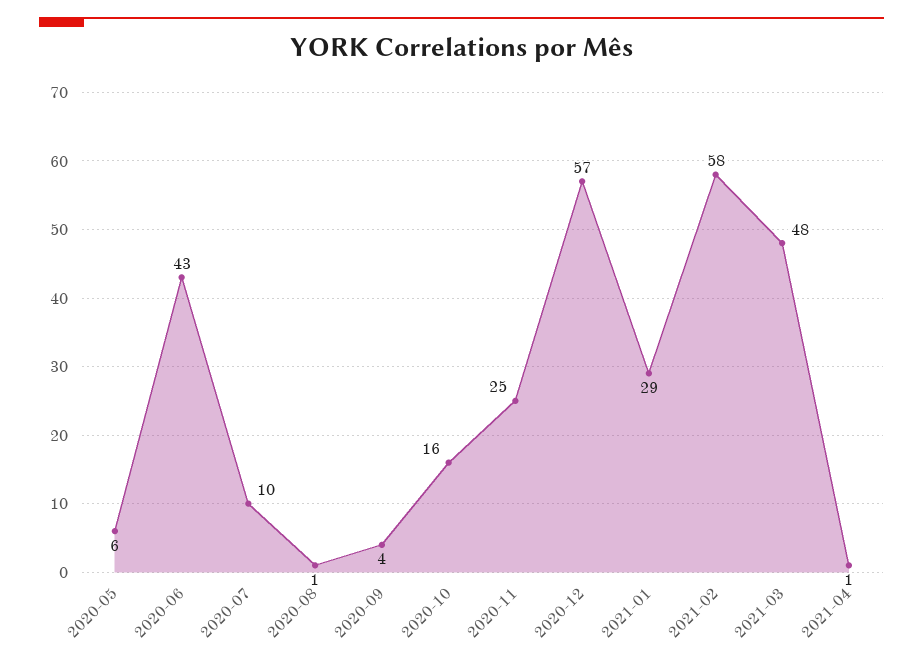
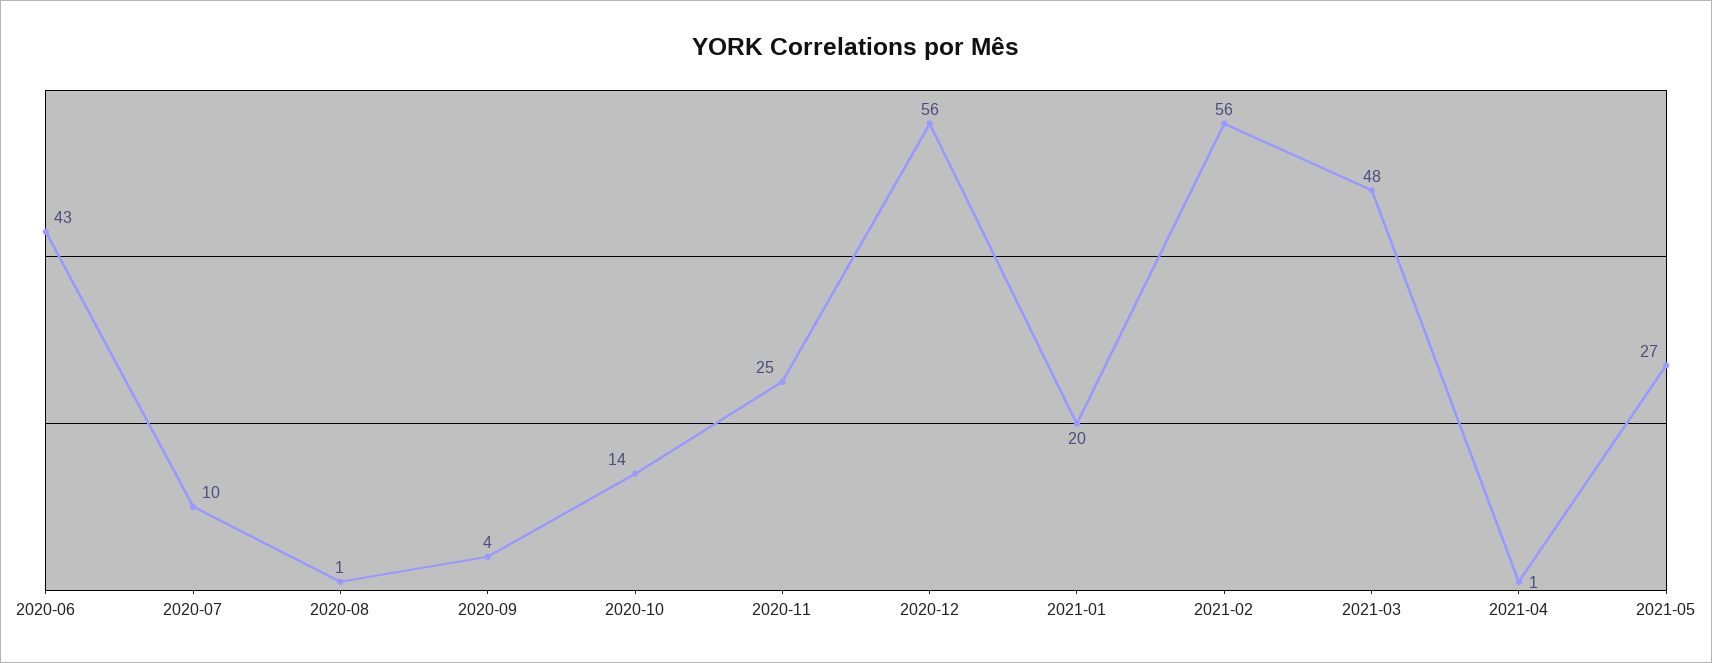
2020-05: 6 -> none
2020-10: 16 -> 14
2020-12: 57 -> 56
2021-01: 29 -> 20
2021-02: 58 -> 56
2021-05: none -> 27

